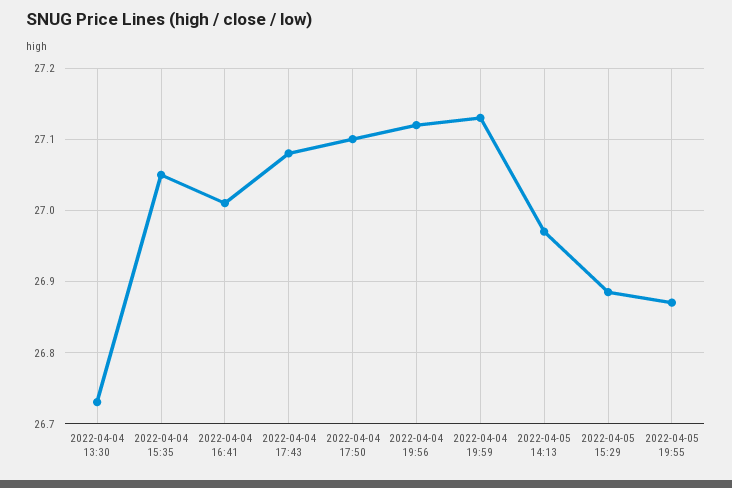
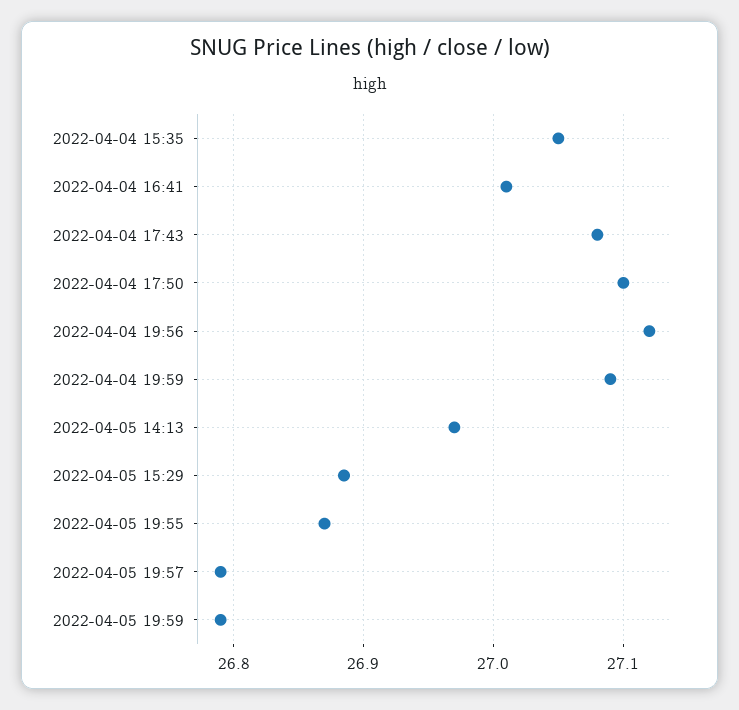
2022-04-04 13:30: 26.73 -> none
2022-04-04 19:59: 27.13 -> 27.09
2022-04-05 19:57: none -> 26.79
2022-04-05 19:59: none -> 26.79

